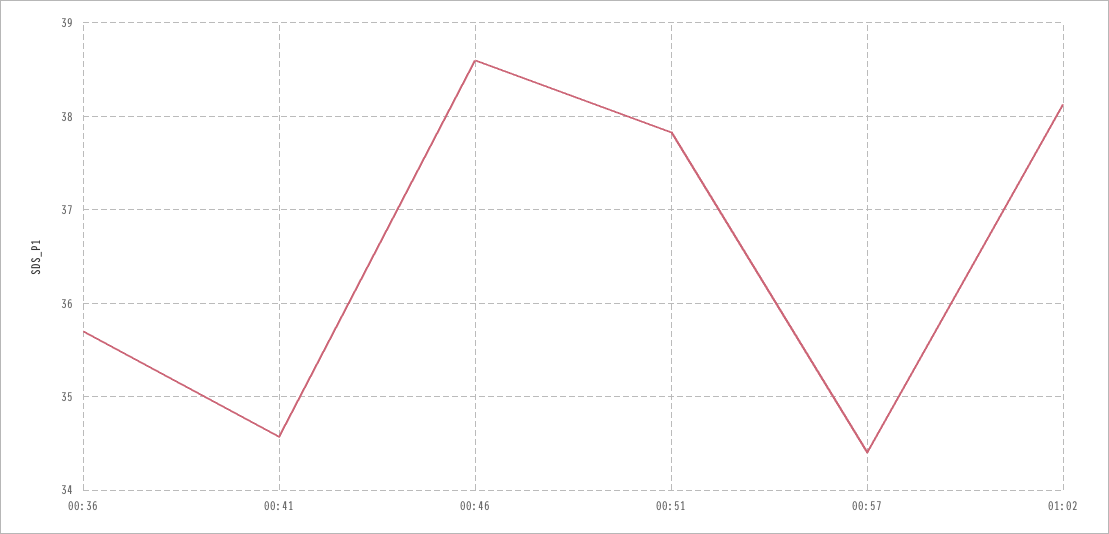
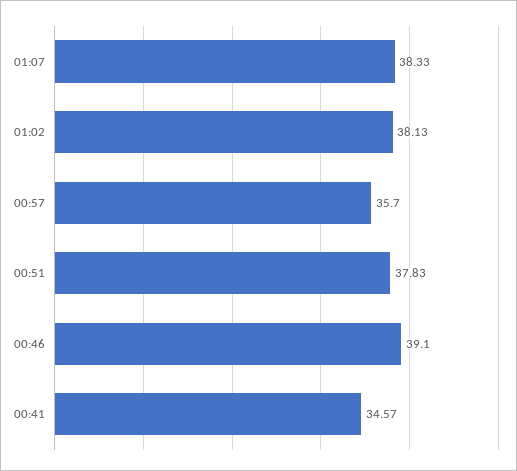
00:36: 35.7 -> none
00:46: 38.6 -> 39.1
00:57: 34.4 -> 35.7
01:07: none -> 38.33

